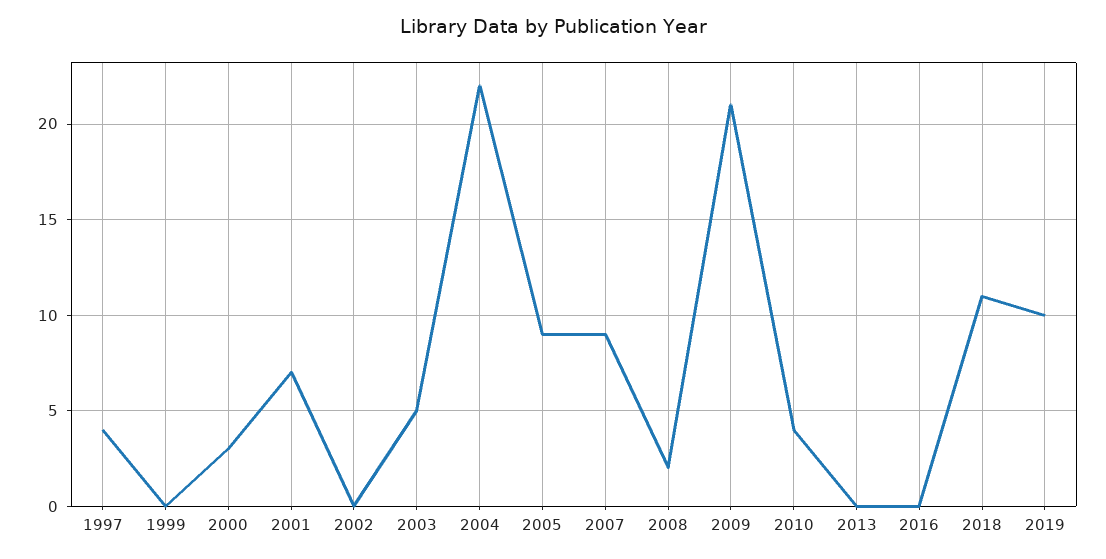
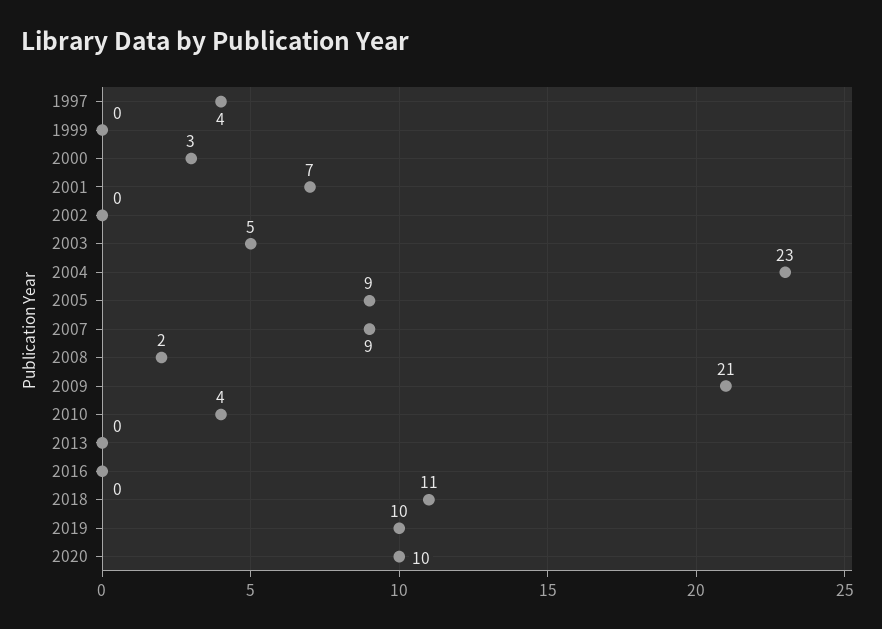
2004: 22 -> 23
2020: none -> 10

